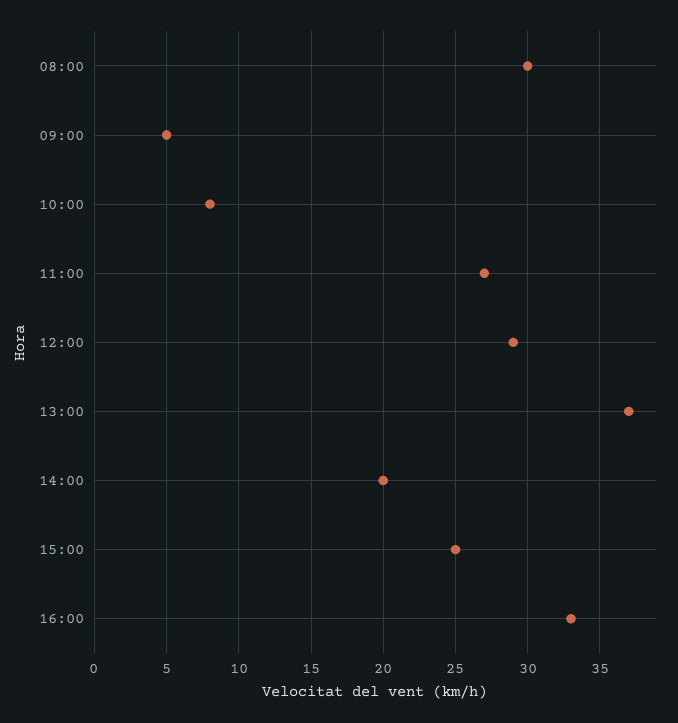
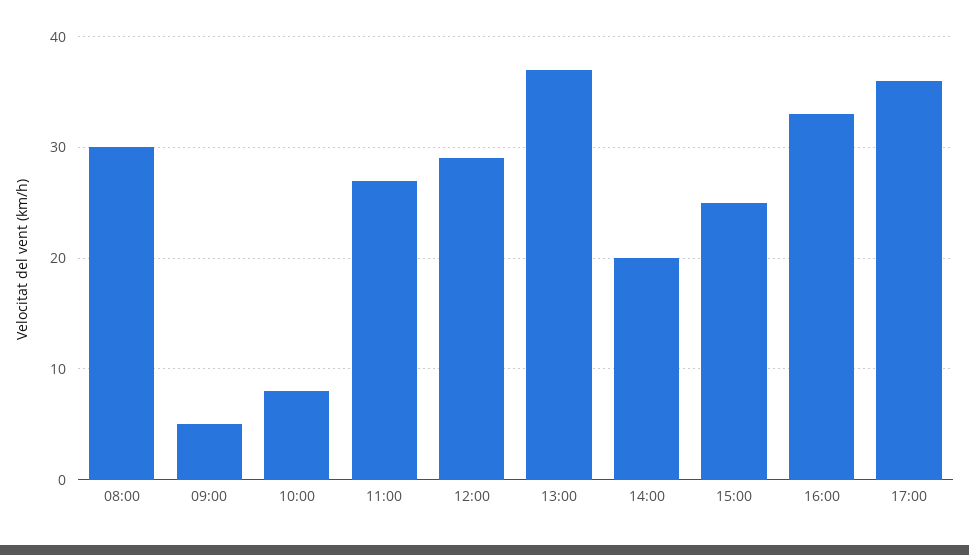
17:00: none -> 36

